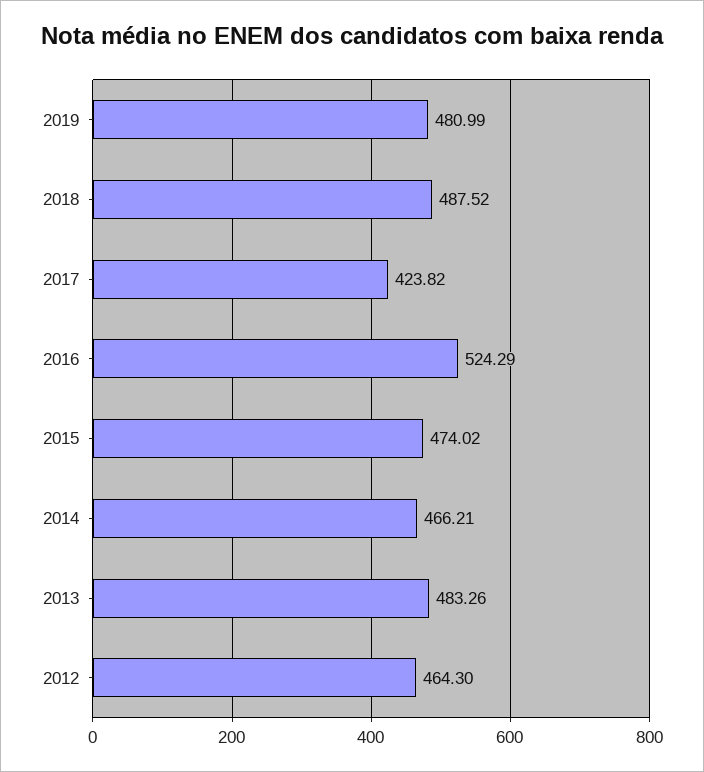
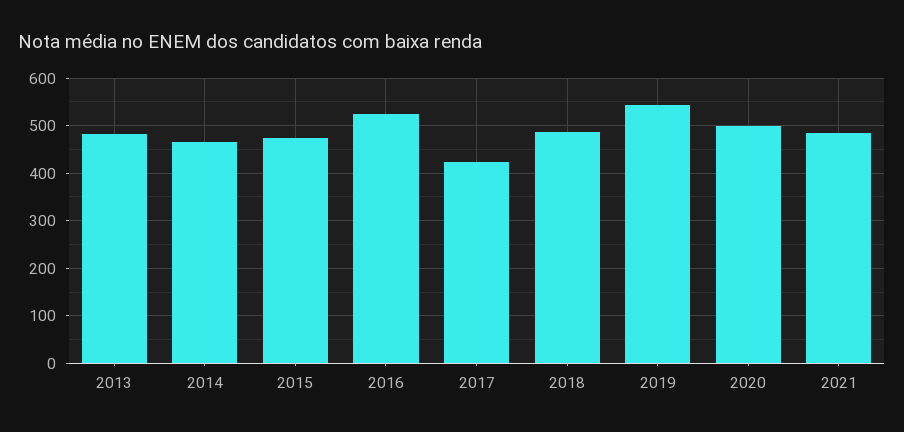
2019: 480.99 -> 540
2012: 464.3 -> none
2020: none -> 500
2021: none -> 480

